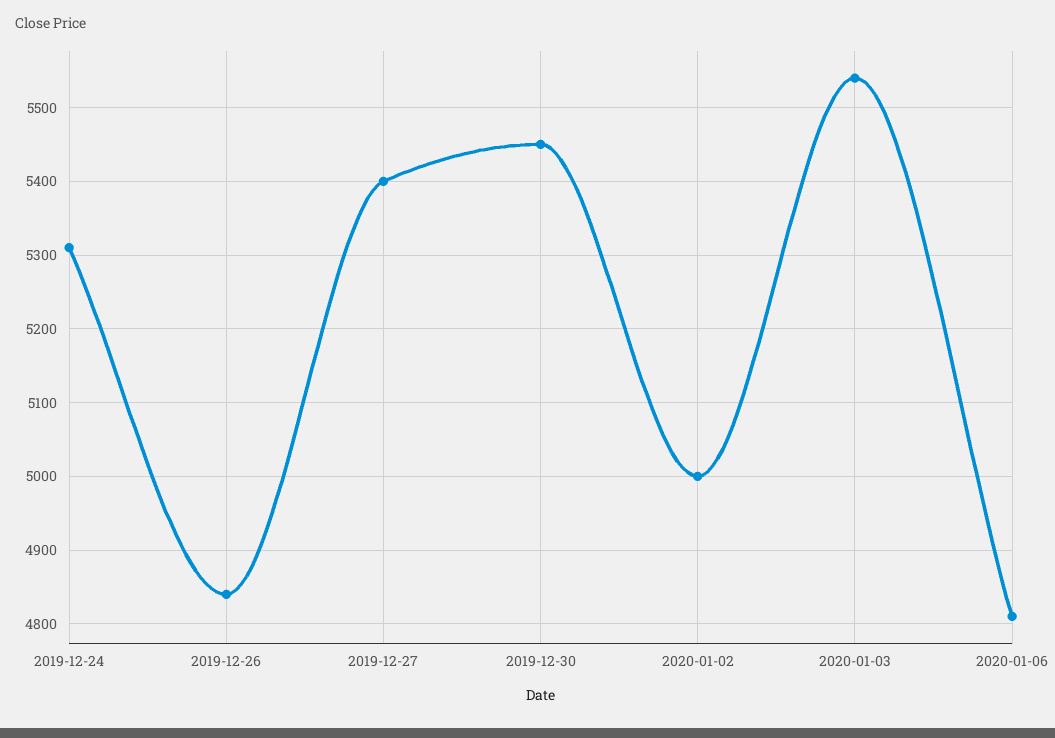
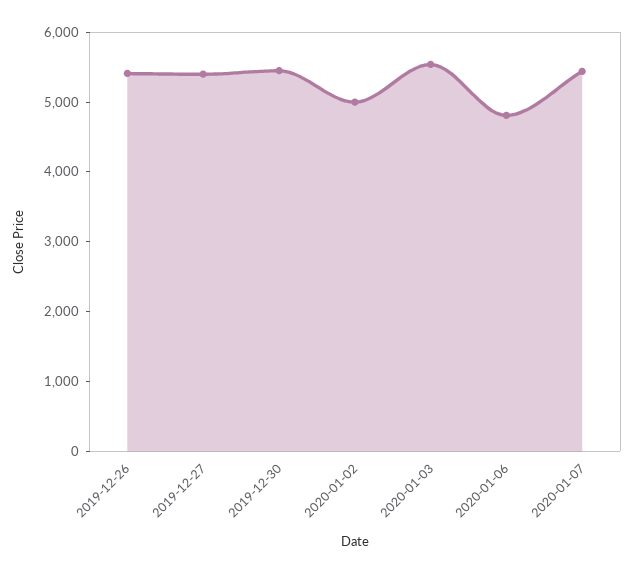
2019-12-24: 5310 -> none
2019-12-26: 4840 -> 5400
2020-01-07: none -> 5400

